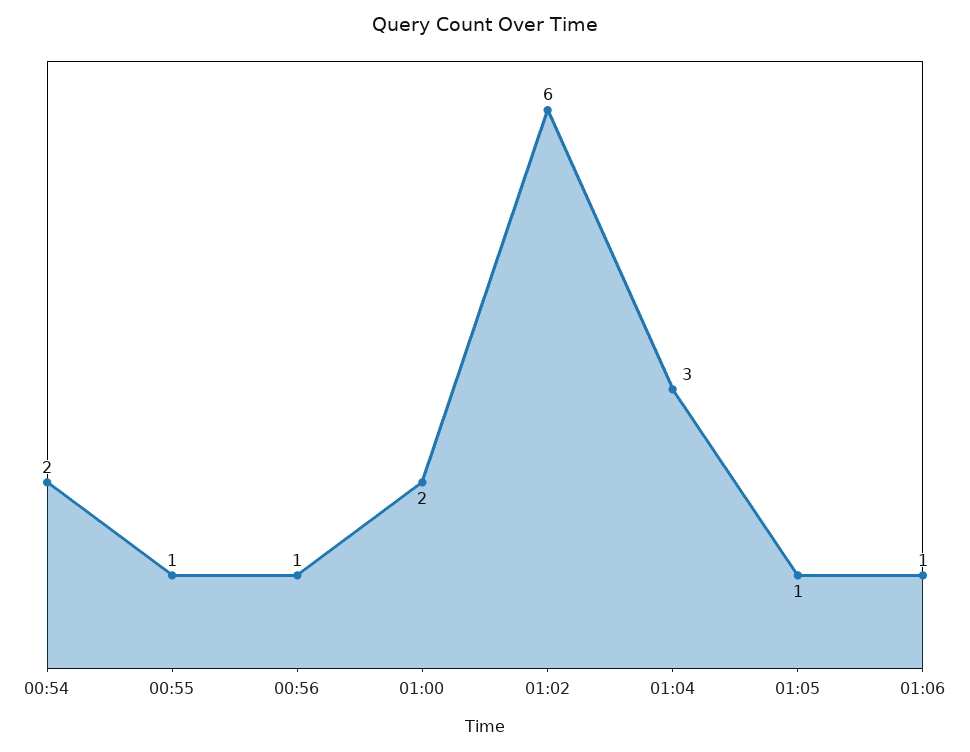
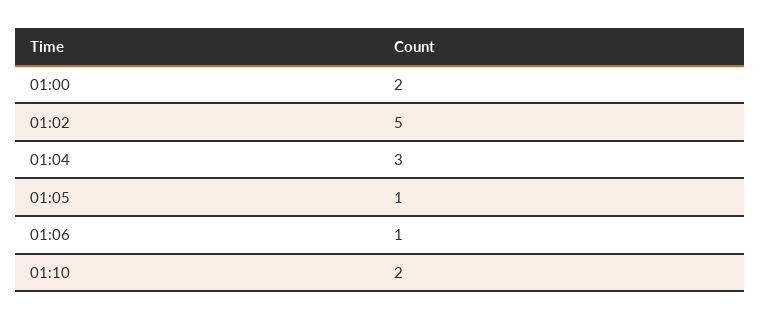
00:54: 2 -> none
00:55: 1 -> none
00:56: 1 -> none
01:02: 6 -> 5
01:10: none -> 2

